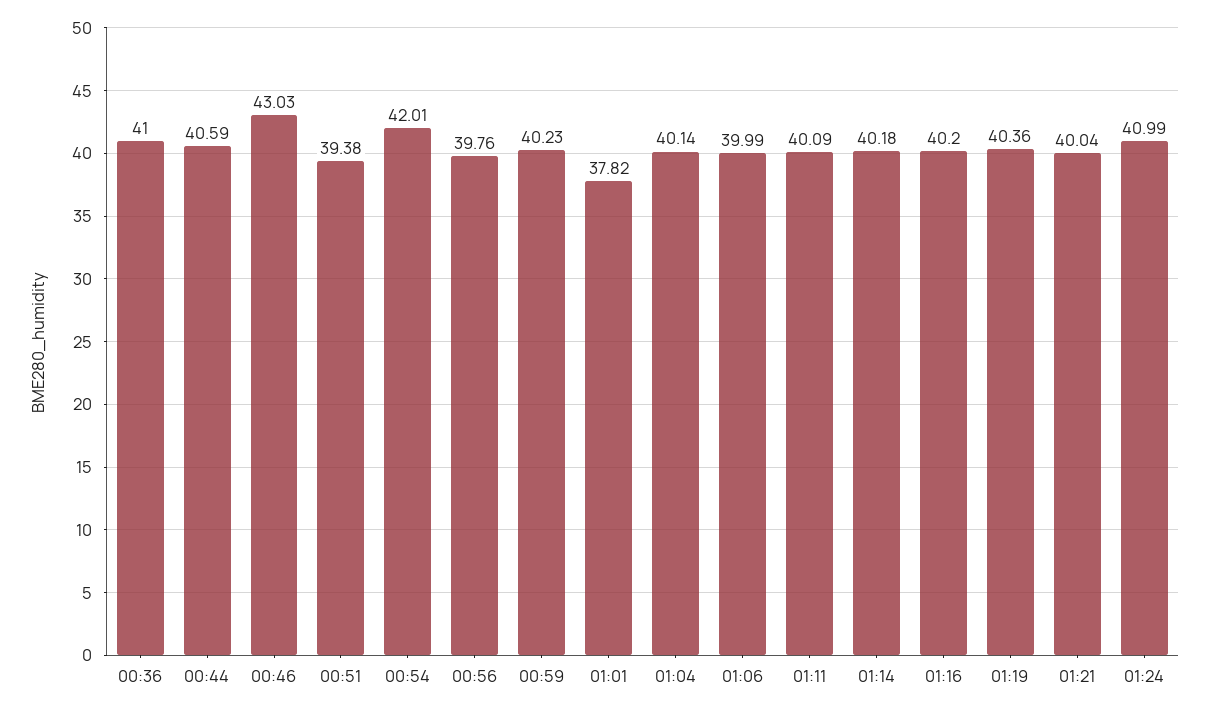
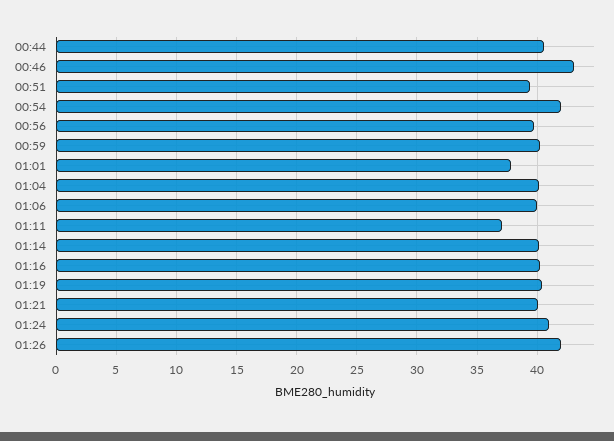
00:36: 41 -> none
01:11: 40.09 -> 37
01:26: none -> 42

